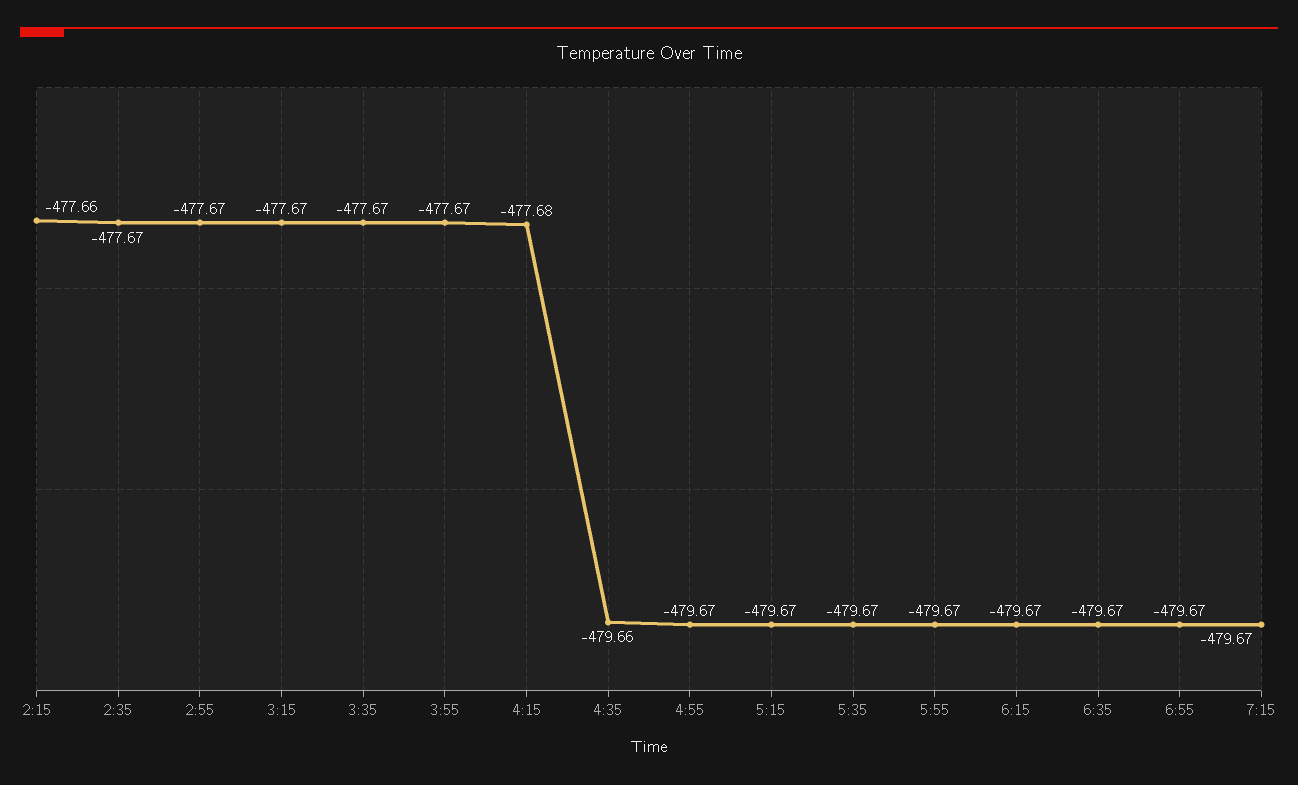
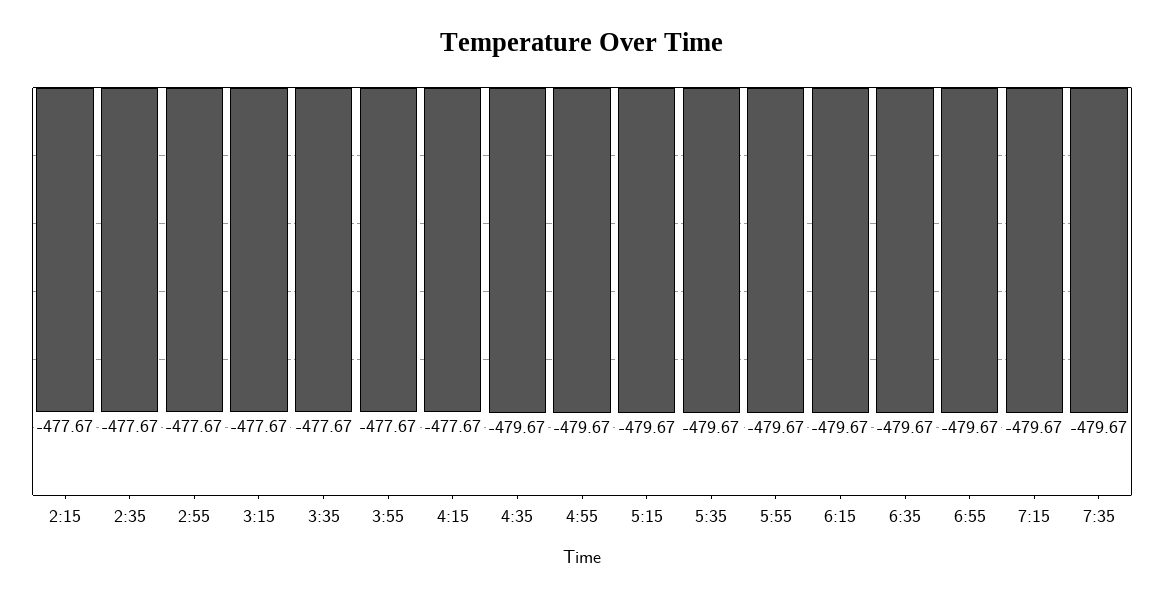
2:15: -477.66 -> -477.67
4:15: -477.68 -> -477.67
4:35: -479.66 -> -479.67
7:35: none -> -479.67

